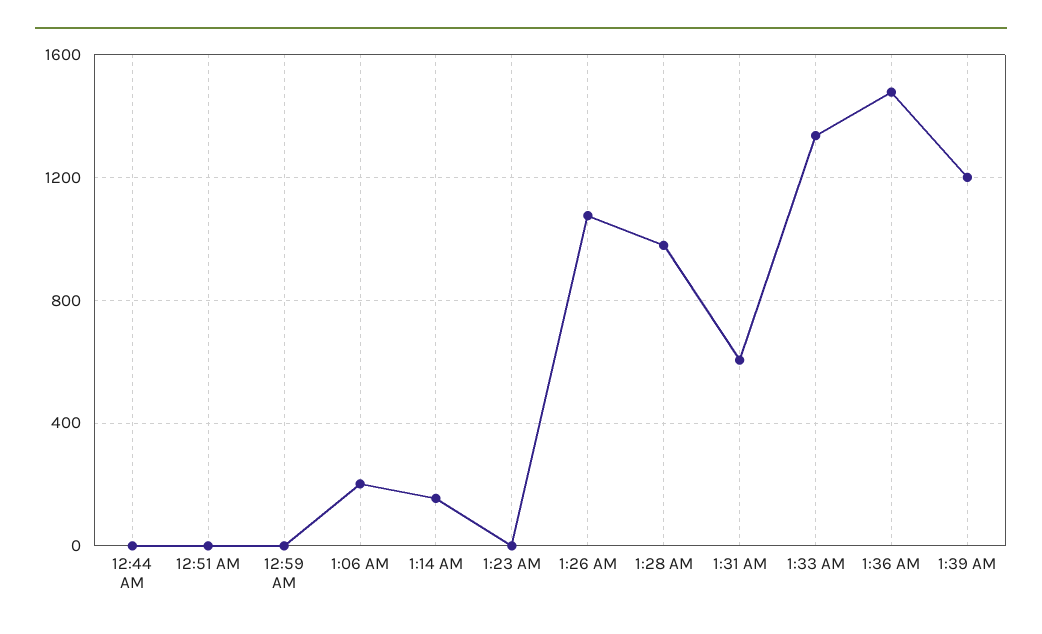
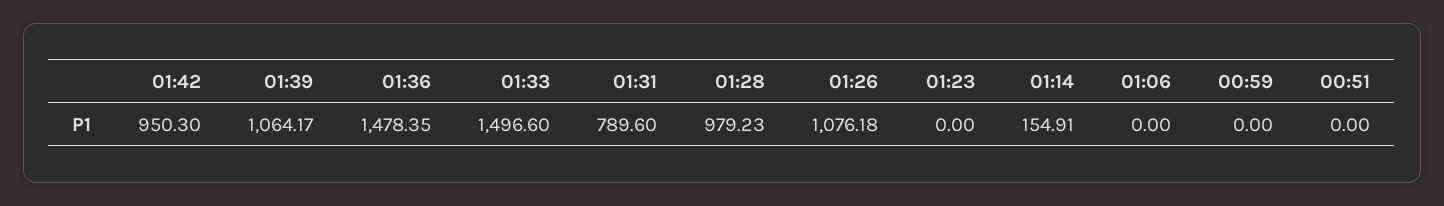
12:44 AM: 0 -> none
1:06 AM: 200 -> 0
1:31 AM: 600 -> 789.6
1:33 AM: 1350 -> 1496.6
1:39 AM: 1200 -> 1064.17
01:42: none -> 950.3

